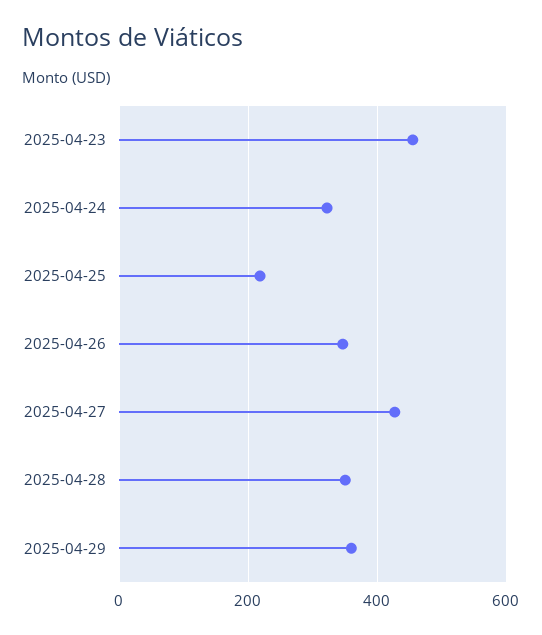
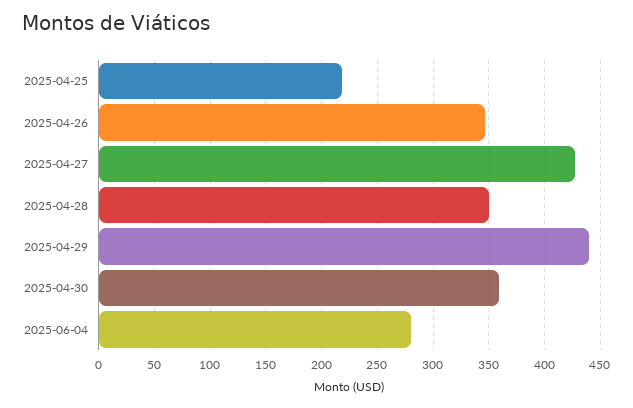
2025-04-23: 460 -> none
2025-04-24: 320 -> none
2025-04-29: 360 -> 440
2025-04-30: none -> 360
2025-06-04: none -> 280

